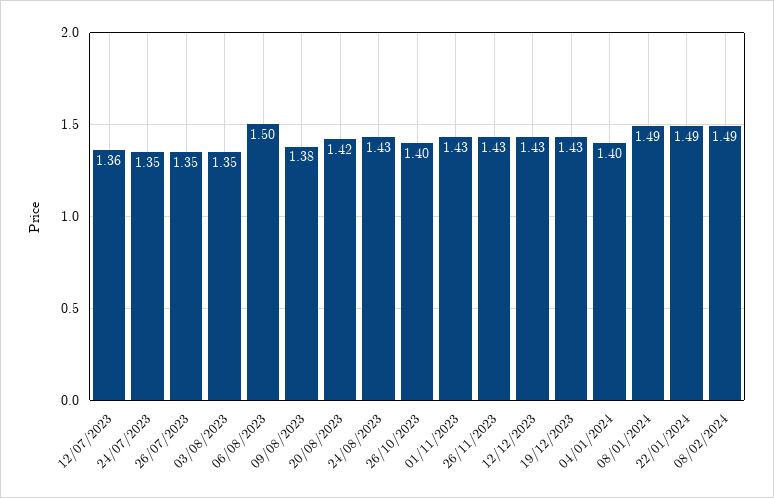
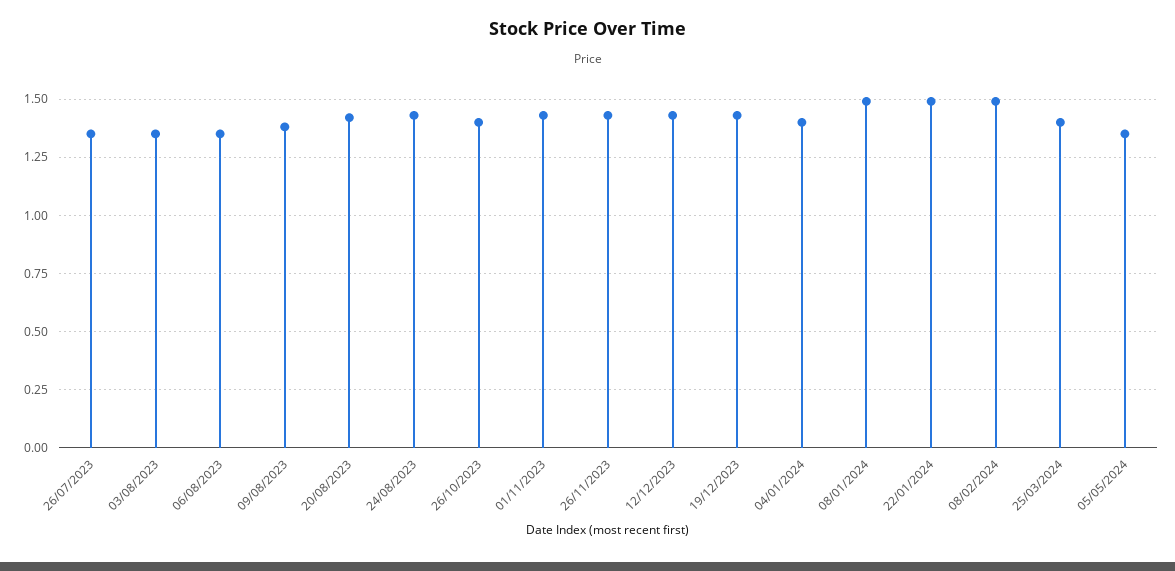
12/07/2023: 1.36 -> none
24/07/2023: 1.35 -> none
06/08/2023: 1.5 -> 1.35
25/03/2024: none -> 1.4
05/05/2024: none -> 1.35

